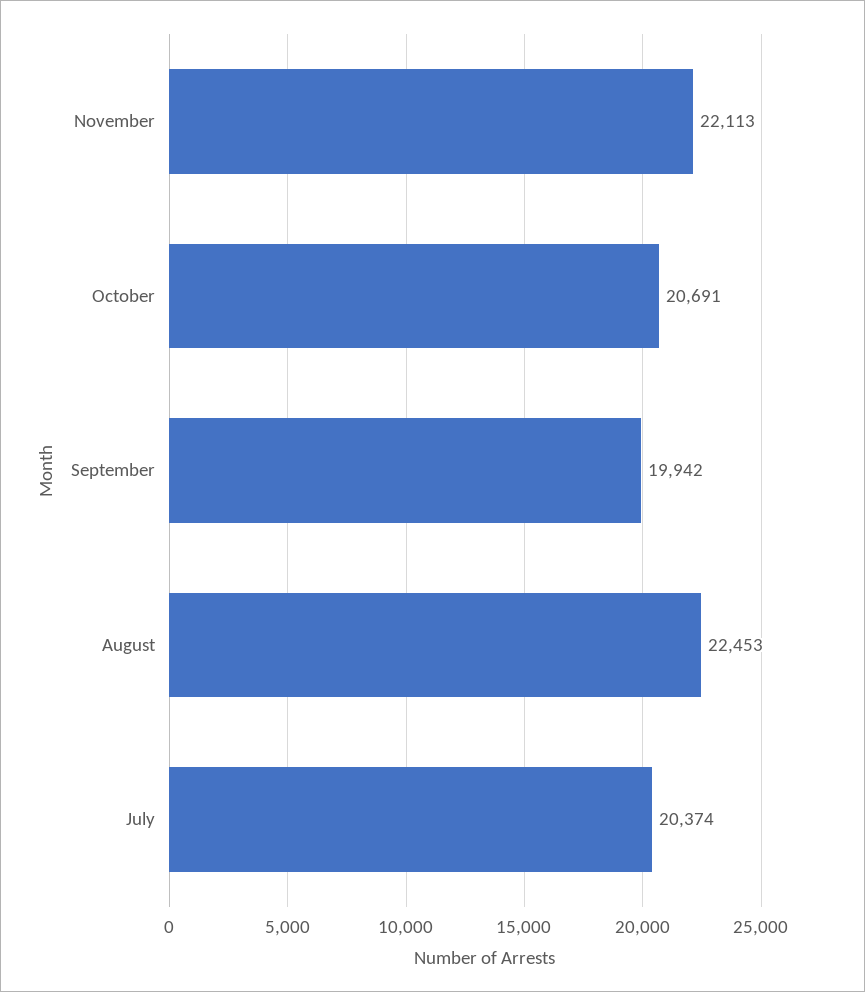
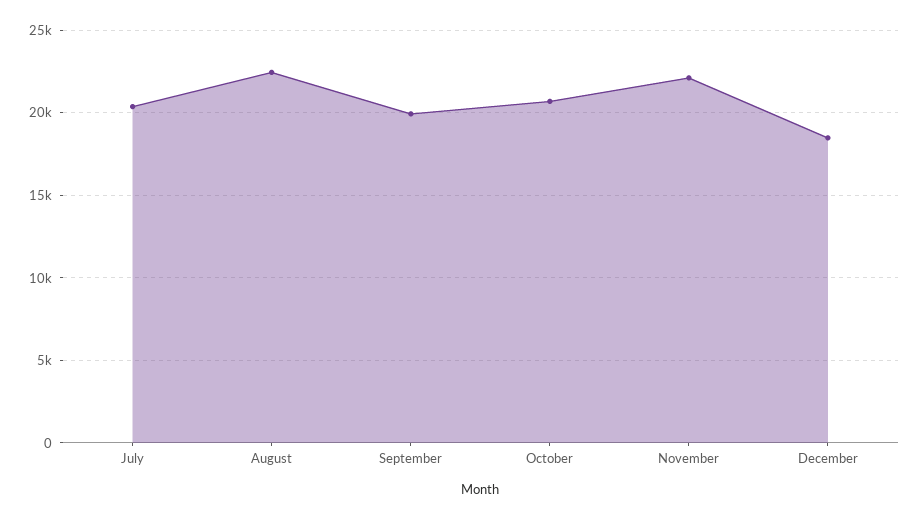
December: none -> 18500

